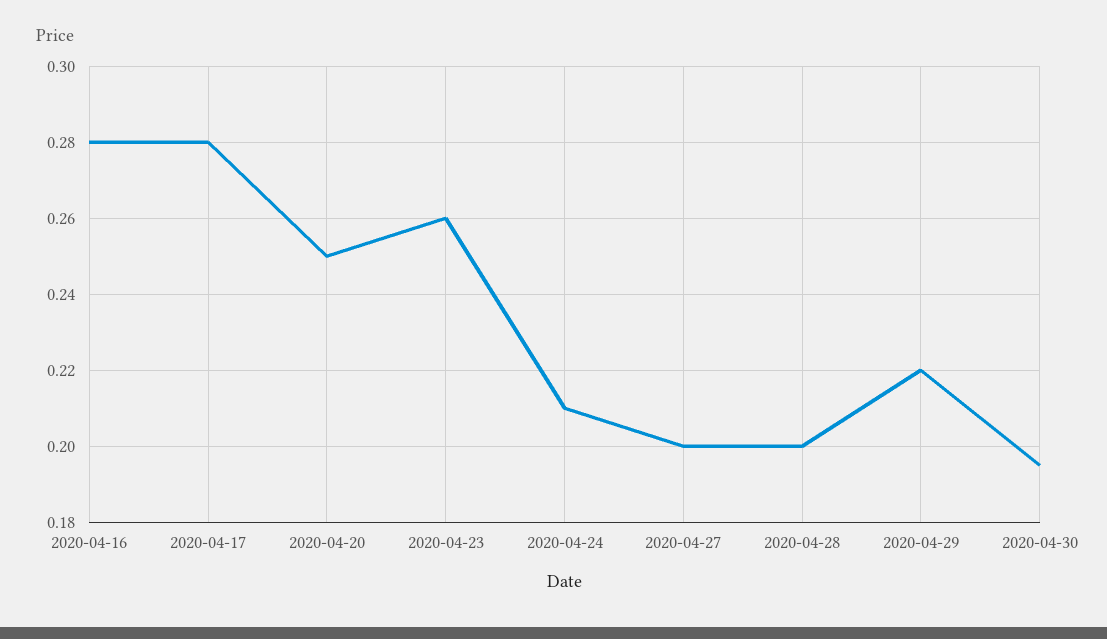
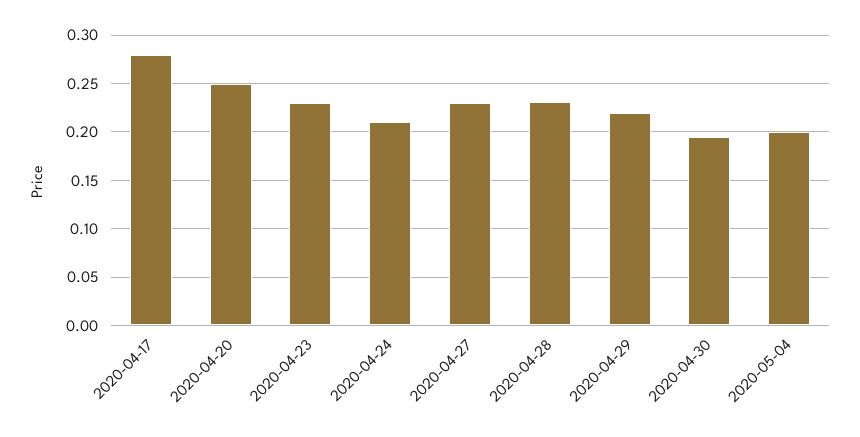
2020-04-16: 0.28 -> none
2020-04-23: 0.26 -> 0.23
2020-04-27: 0.2 -> 0.23
2020-04-28: 0.2 -> 0.23
2020-05-04: none -> 0.2

